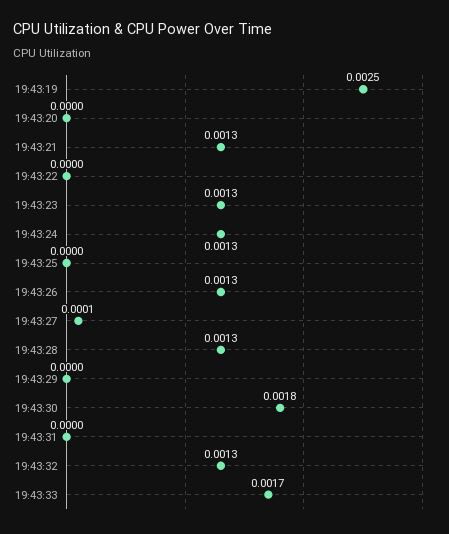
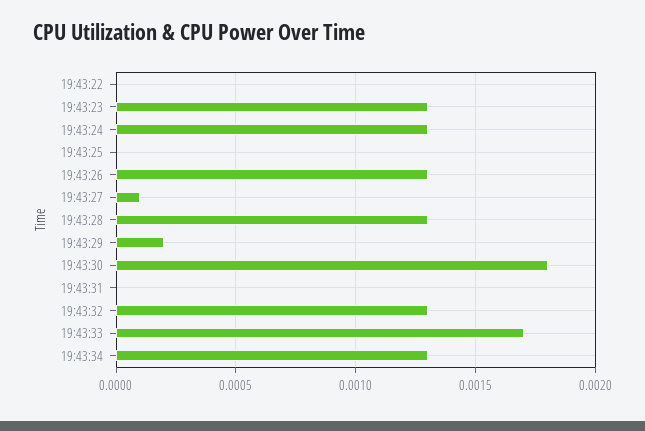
19:43:19: 0.0025 -> none
19:43:20: 0 -> none
19:43:21: 0.0013 -> none
19:43:29: 0 -> 0.0002
19:43:34: none -> 0.0013

